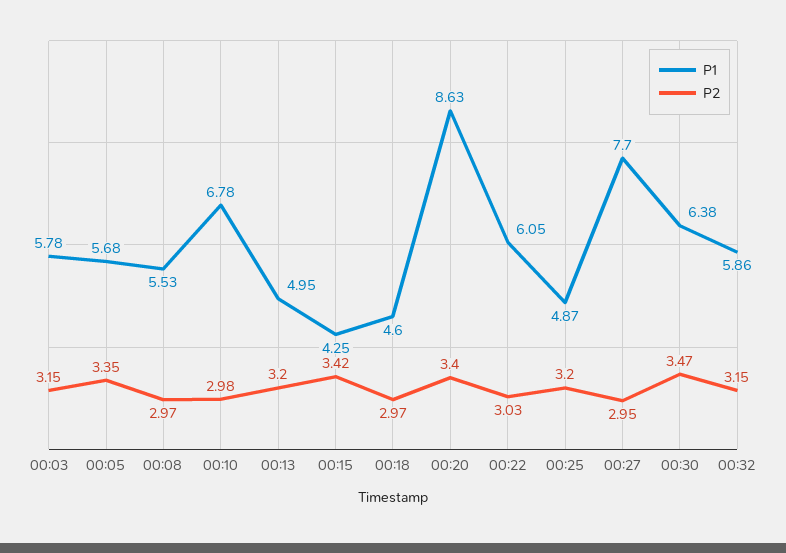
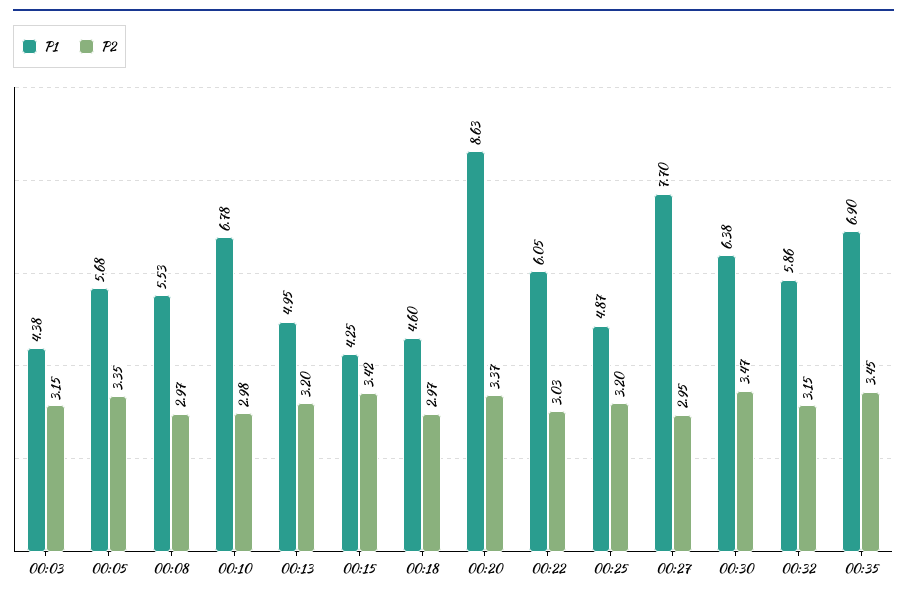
P1, 00:03: 5.78 -> 4.38
P2, 00:20: 3.4 -> 3.37
P1, 00:35: none -> 6.9
P2, 00:35: none -> 3.45

